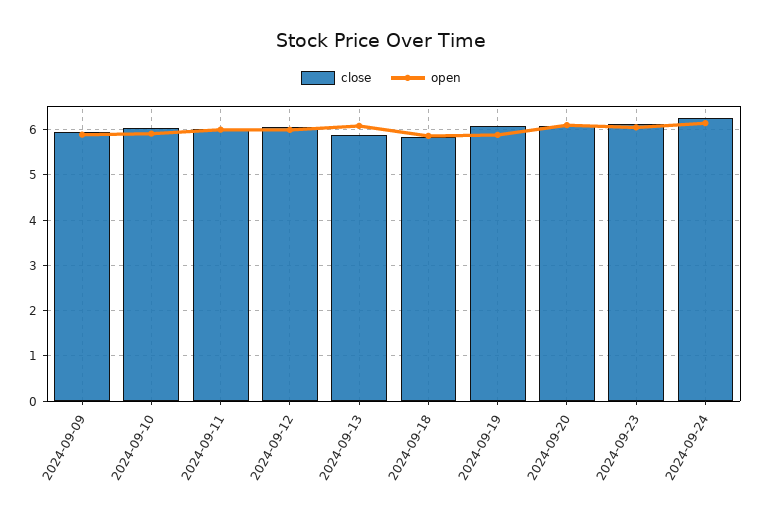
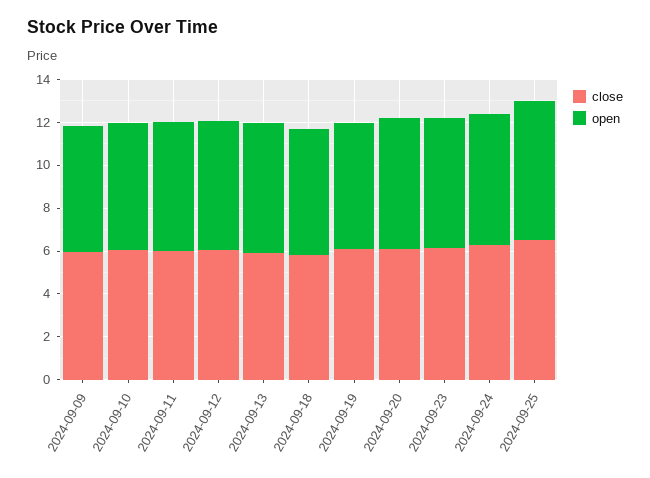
close, 2024-09-25: none -> 6.5
open, 2024-09-25: none -> 6.5

